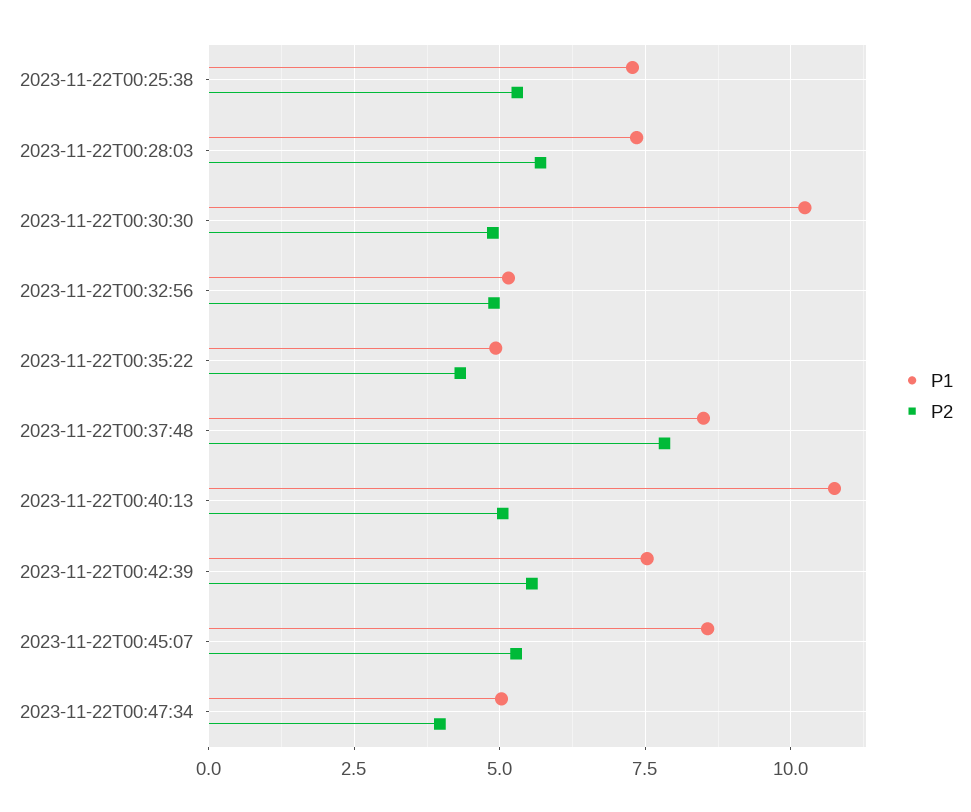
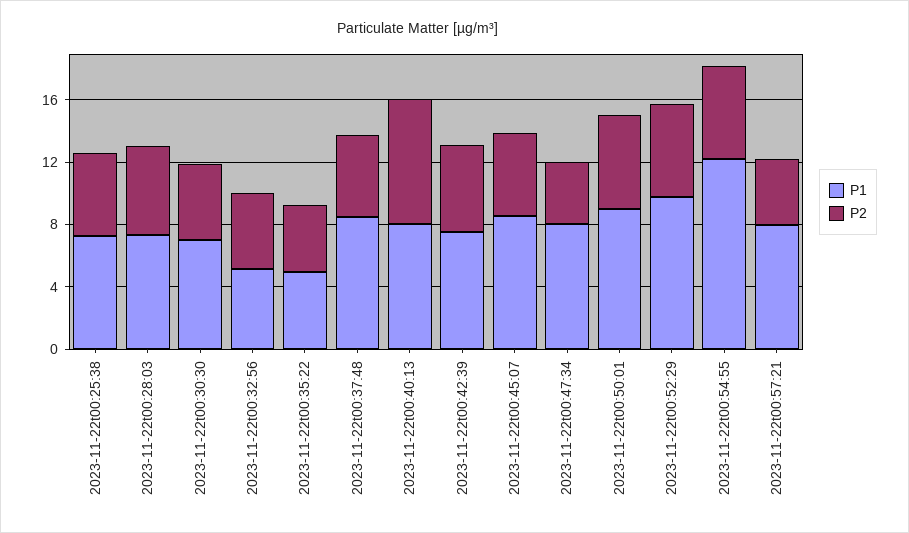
P1, 2023-11-22T00:30:30: 10.25 -> 7
P2, 2023-11-22T00:37:48: 7.75 -> 5
P1, 2023-11-22T00:40:13: 10.75 -> 8
P2, 2023-11-22T00:40:13: 5 -> 8
P1, 2023-11-22T00:47:34: 5 -> 8
P1, 2023-11-22t00:50:01: none -> 9
P2, 2023-11-22t00:50:01: none -> 6
P1, 2023-11-22t00:52:29: none -> 10
P2, 2023-11-22t00:52:29: none -> 6
P1, 2023-11-22t00:54:55: none -> 12
P2, 2023-11-22t00:54:55: none -> 6
P1, 2023-11-22t00:57:21: none -> 8
P2, 2023-11-22t00:57:21: none -> 4

